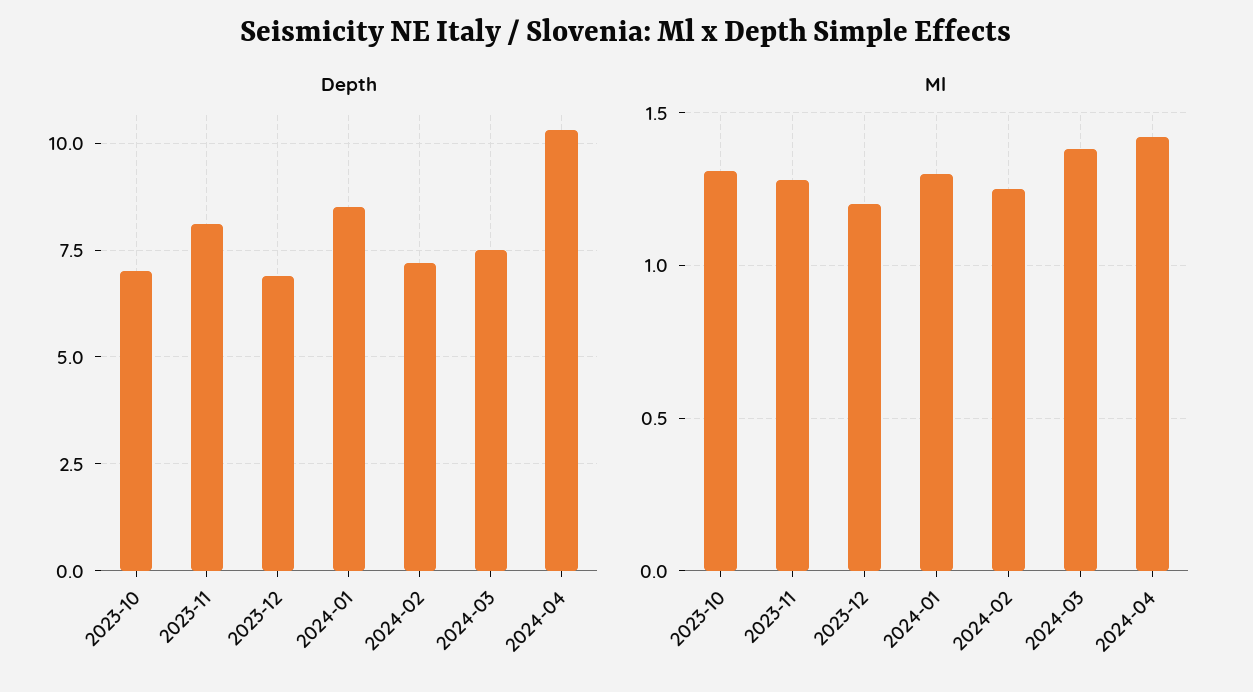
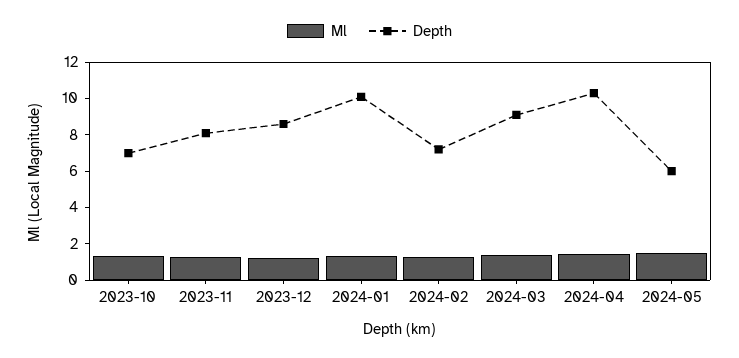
Depth, 2023-12: 7 -> 8.5
Depth, 2024-01: 8.5 -> 10
Depth, 2024-03: 7.5 -> 9
Ml, 2024-05: none -> 1.5
Depth, 2024-05: none -> 6

